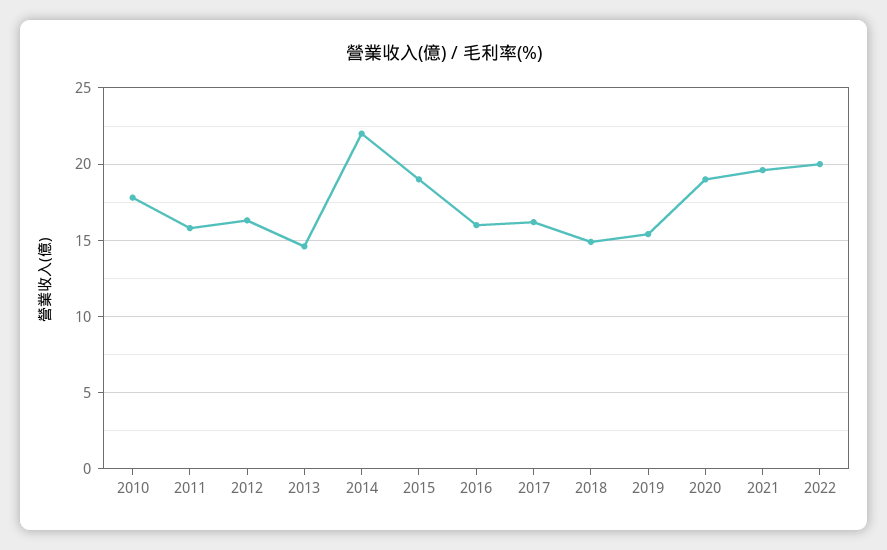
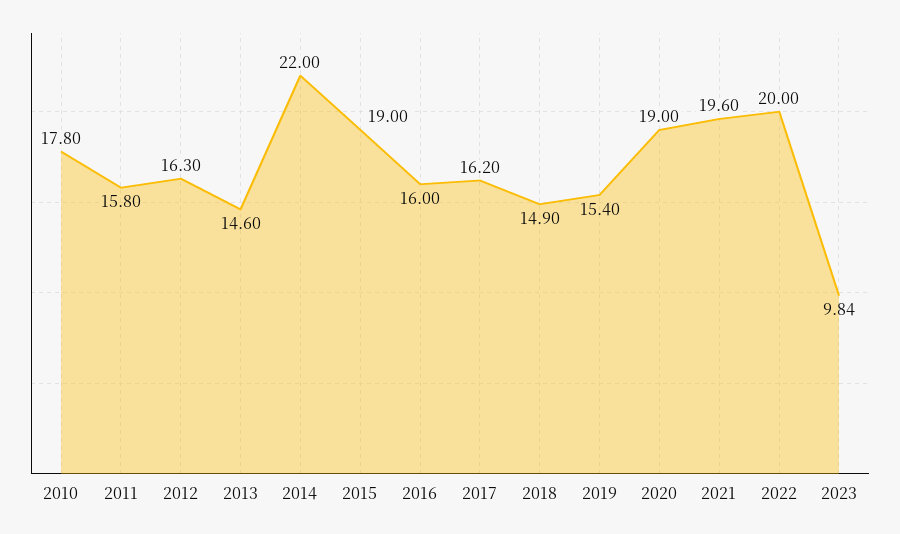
2023: none -> 9.84

